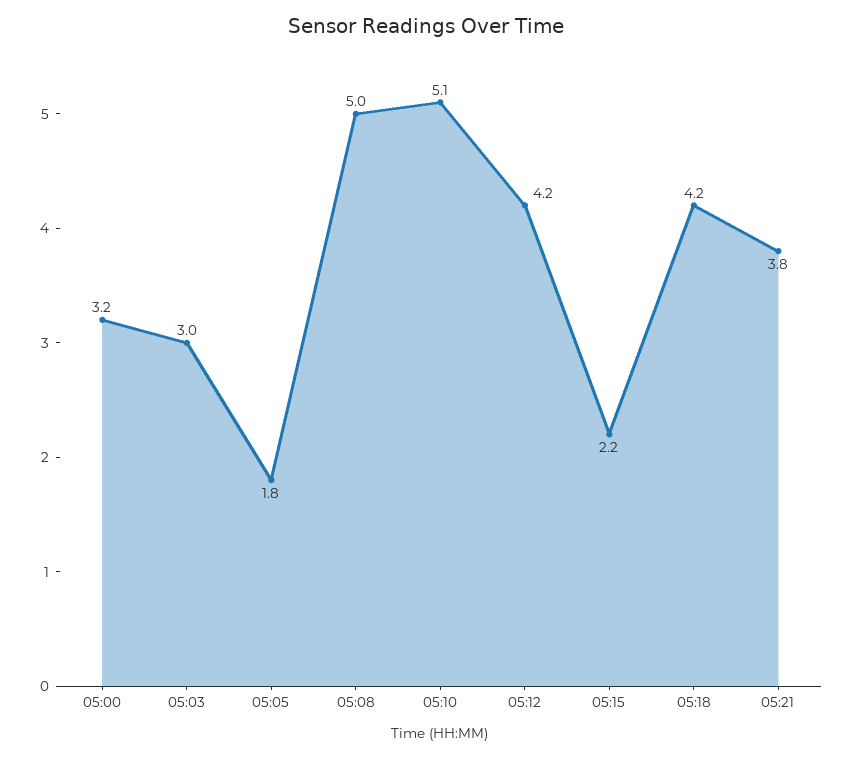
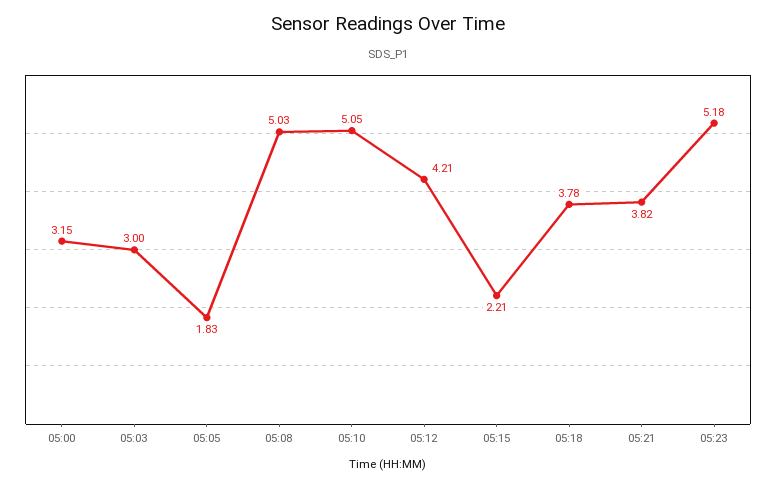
05:18: 4.2 -> 3.78
05:23: none -> 5.18

